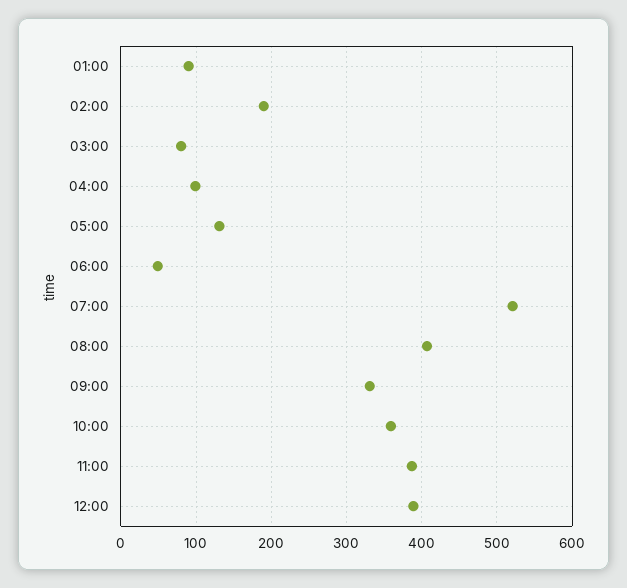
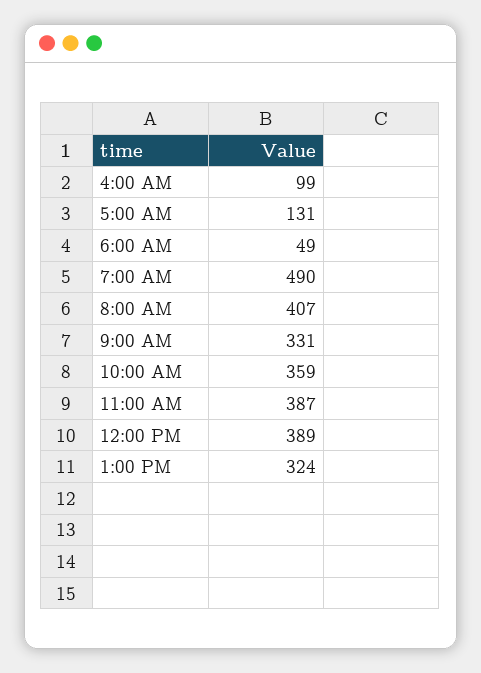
01:00: 90 -> none
02:00: 190 -> none
03:00: 80 -> none
07:00: 520 -> 490
1:00 PM: none -> 324

